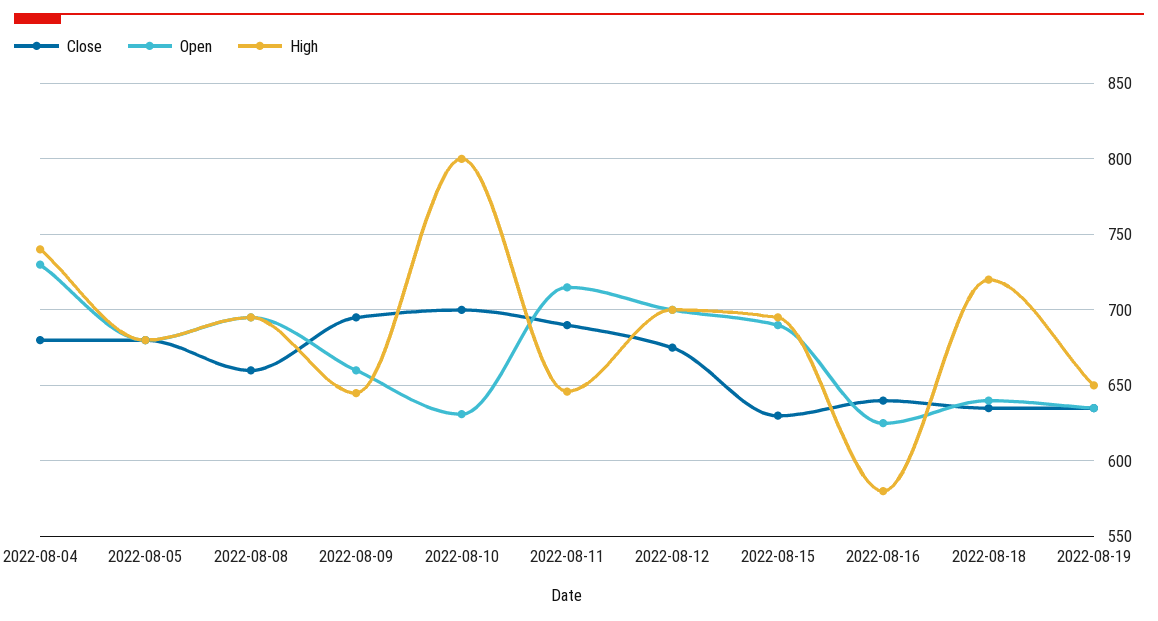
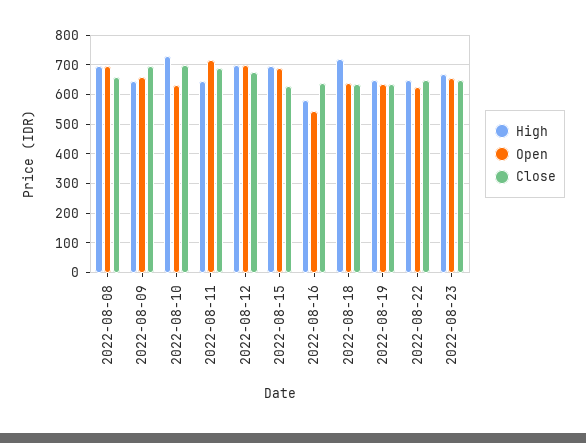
Close, 2022-08-04: 680 -> none
Open, 2022-08-04: 730 -> none
High, 2022-08-04: 740 -> none
Close, 2022-08-05: 680 -> none
Open, 2022-08-05: 680 -> none
High, 2022-08-05: 680 -> none
High, 2022-08-10: 800 -> 725
Open, 2022-08-16: 625 -> 550
High, 2022-08-22: none -> 650
Open, 2022-08-22: none -> 625
Close, 2022-08-22: none -> 650
High, 2022-08-23: none -> 675
Open, 2022-08-23: none -> 650
Close, 2022-08-23: none -> 650

